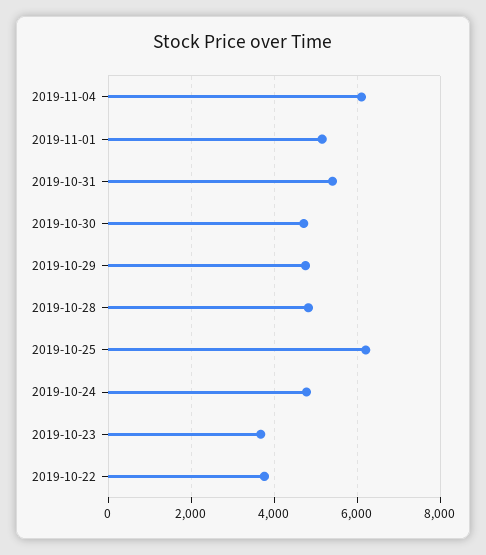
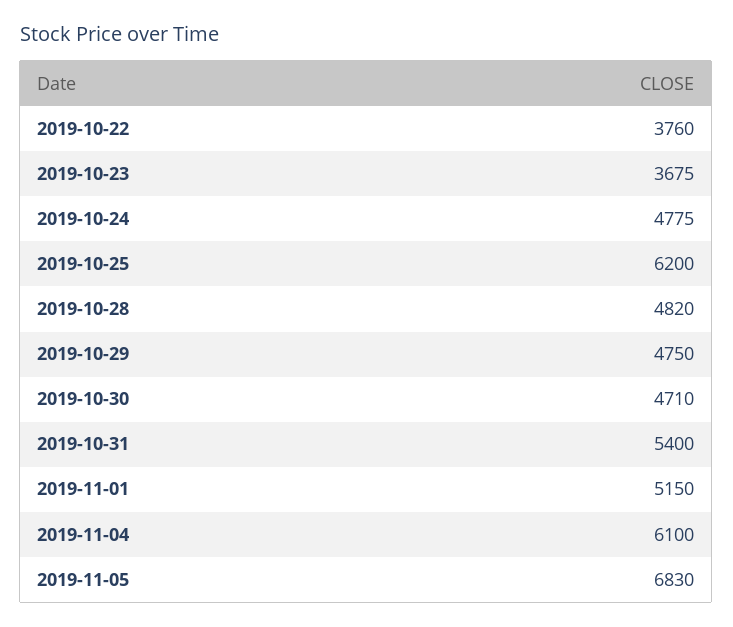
2019-11-05: none -> 6830

